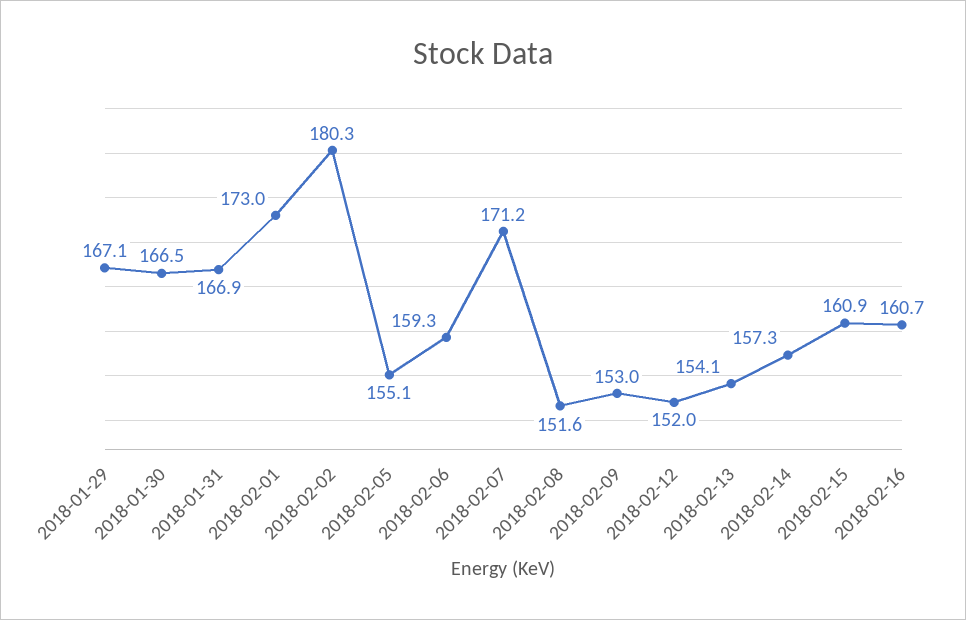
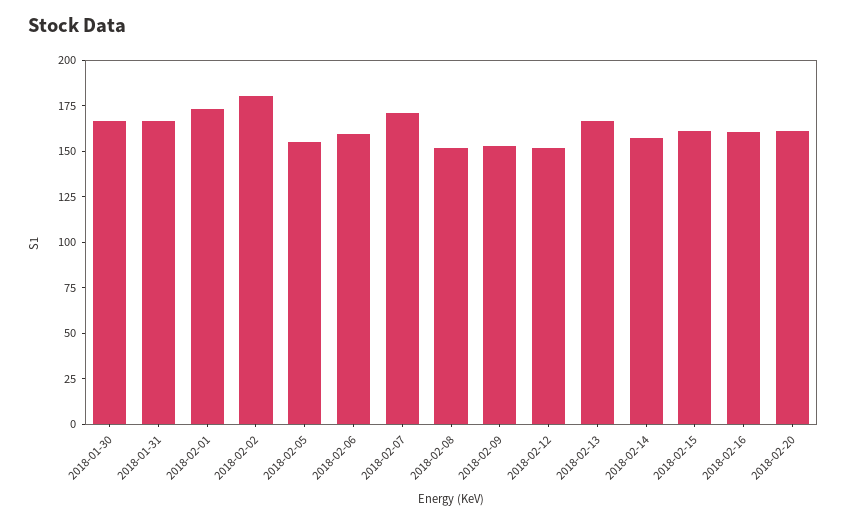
2018-01-29: 167.1 -> none
2018-02-13: 154.1 -> 165
2018-02-20: none -> 160

